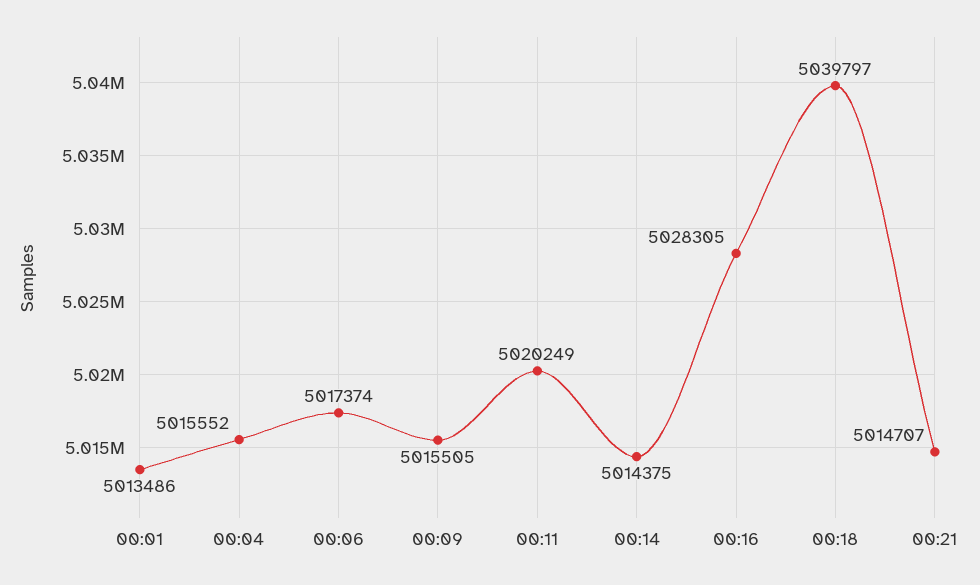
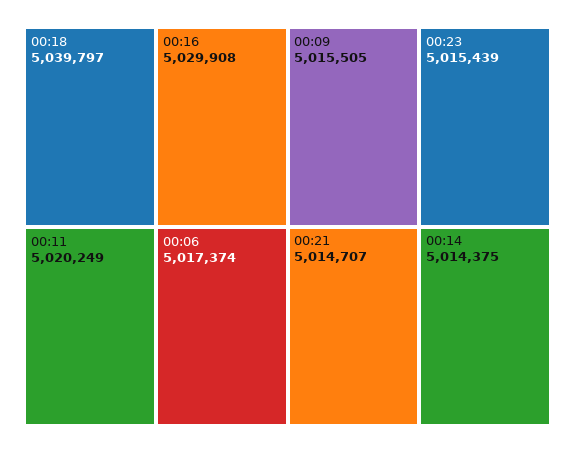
00:01: 5013486 -> none
00:04: 5015552 -> none
00:16: 5028305 -> 5029908
00:23: none -> 5015439

